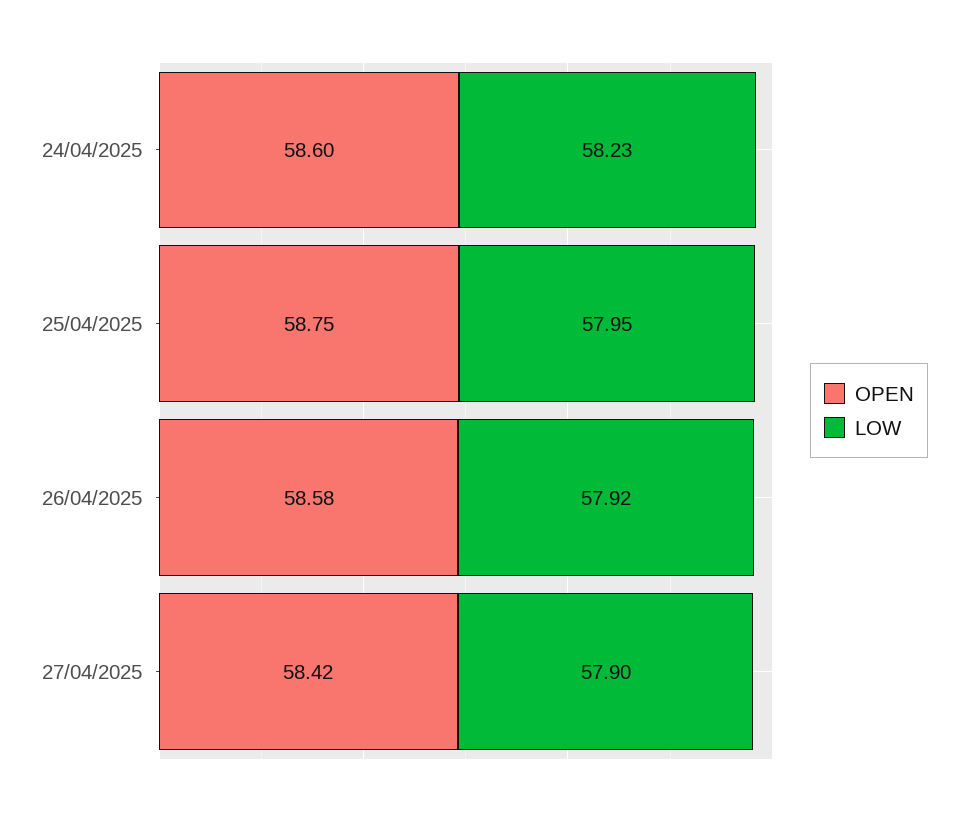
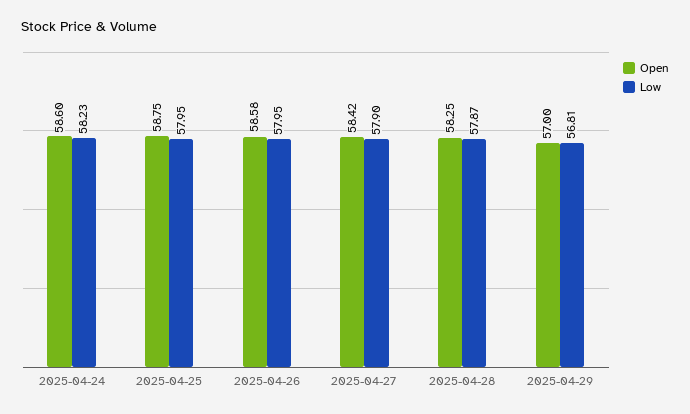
LOW, 26/04/2025: 57.92 -> 57.95
OPEN, 2025-04-28: none -> 58.25
LOW, 2025-04-28: none -> 57.87
OPEN, 2025-04-29: none -> 57
LOW, 2025-04-29: none -> 56.81

